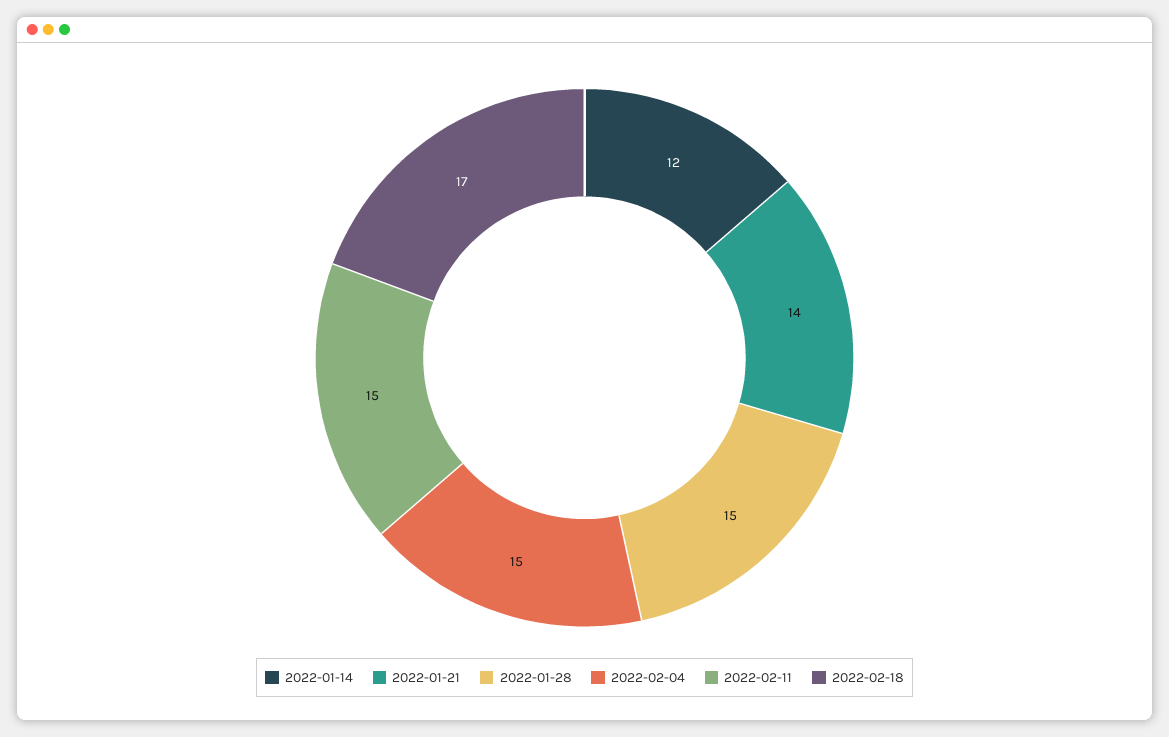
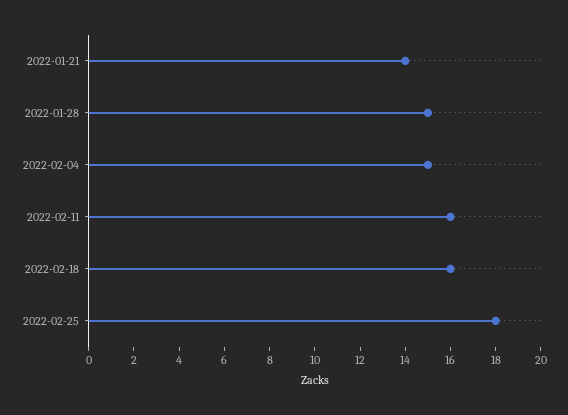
2022-01-14: 12 -> none
2022-02-11: 15 -> 16
2022-02-18: 17 -> 16
2022-02-25: none -> 18

